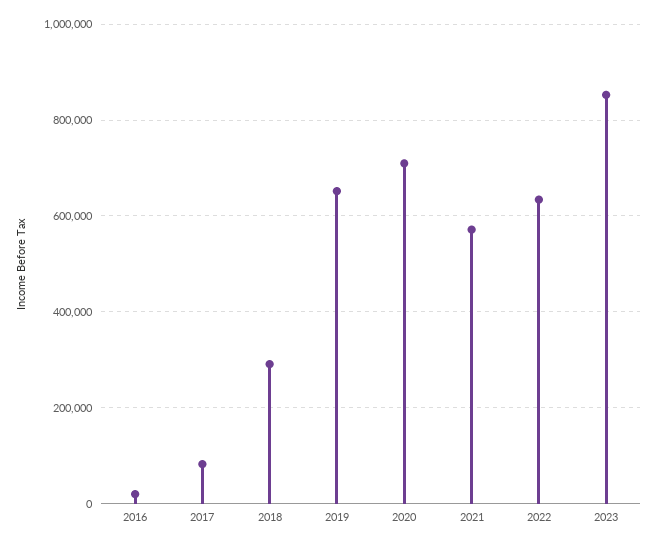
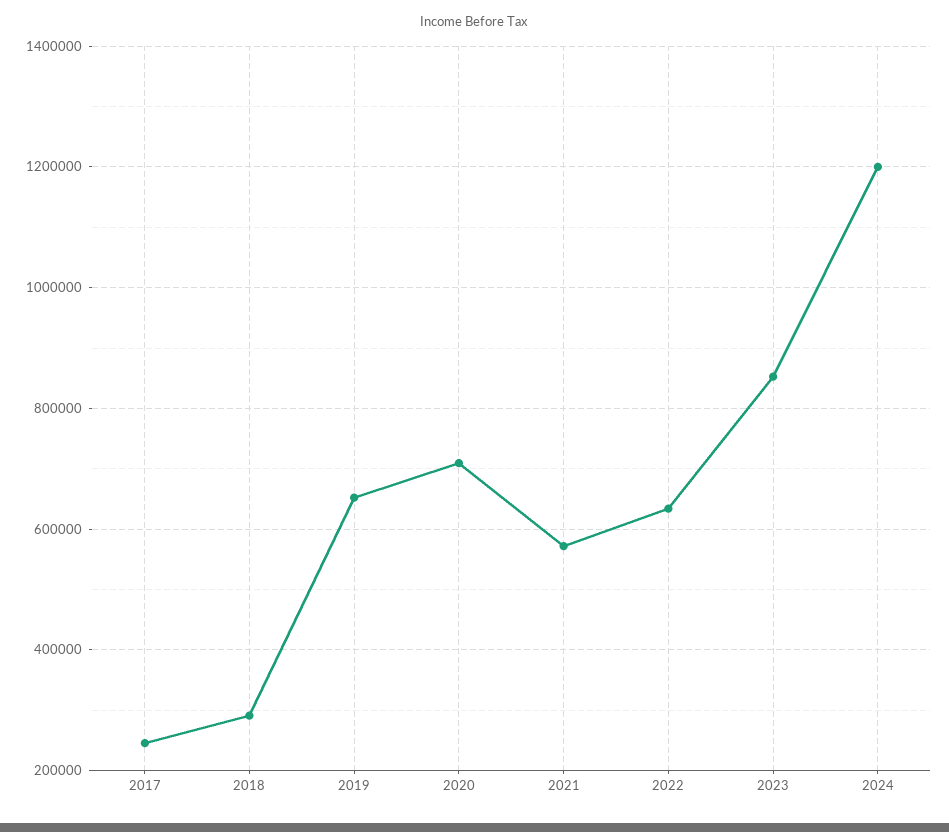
2016: 20000 -> none
2017: 80000 -> 240000
2024: none -> 1200000

